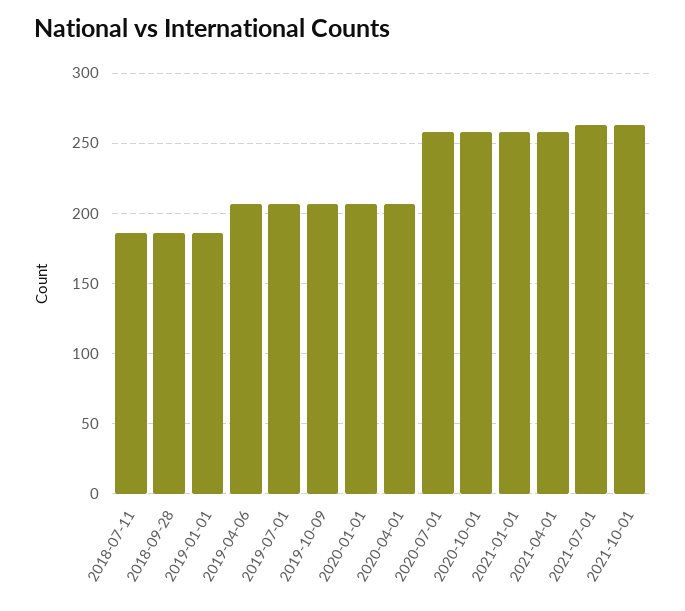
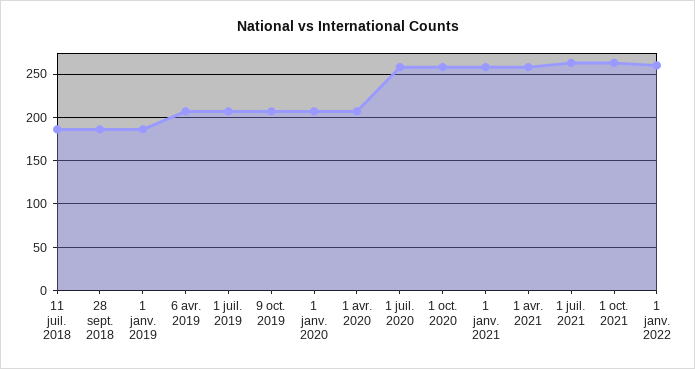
1 janv. 2022: none -> 260

